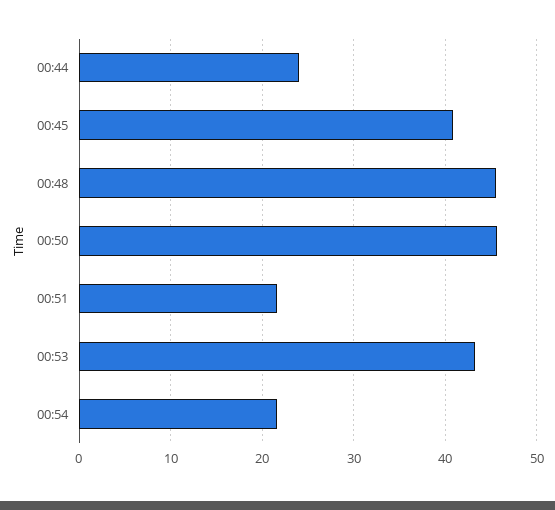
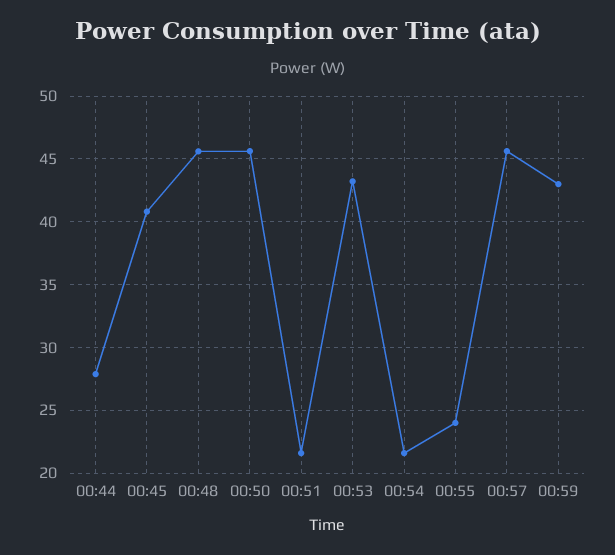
00:44: 24 -> 28
00:55: none -> 24
00:57: none -> 45.5
00:59: none -> 43

